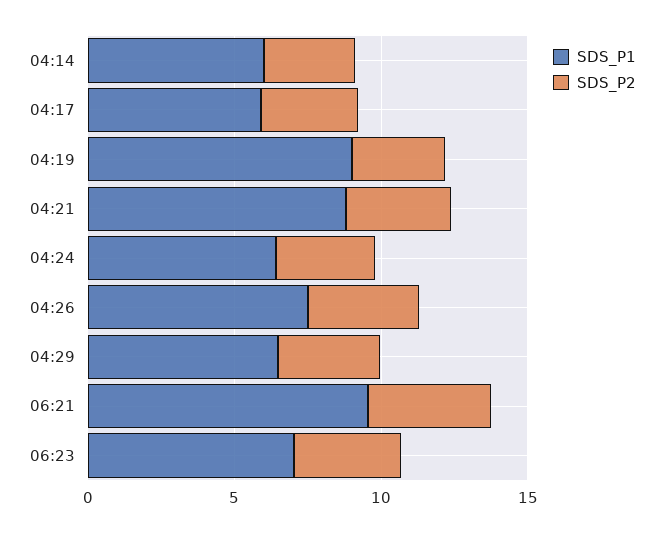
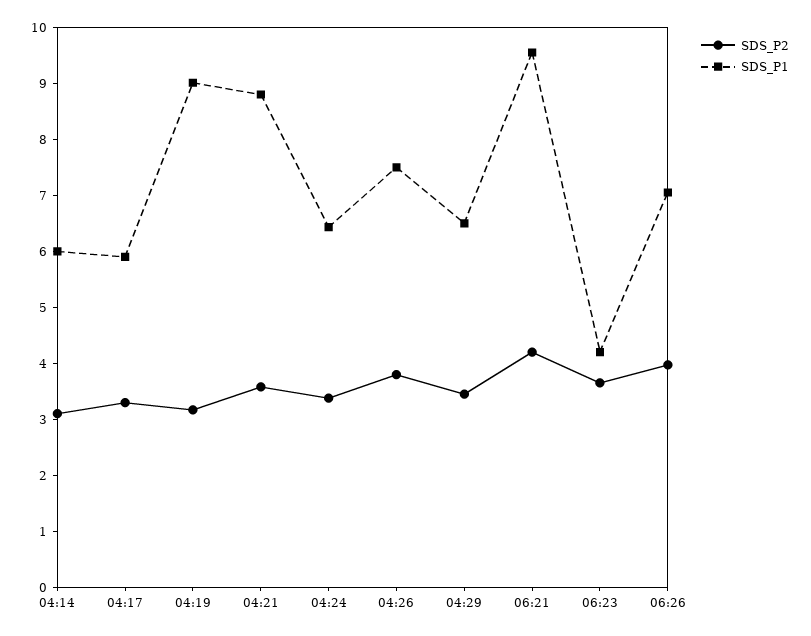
SDS_P1, 06:23: 7 -> 4.2
SDS_P2, 06:26: none -> 4
SDS_P1, 06:26: none -> 7

